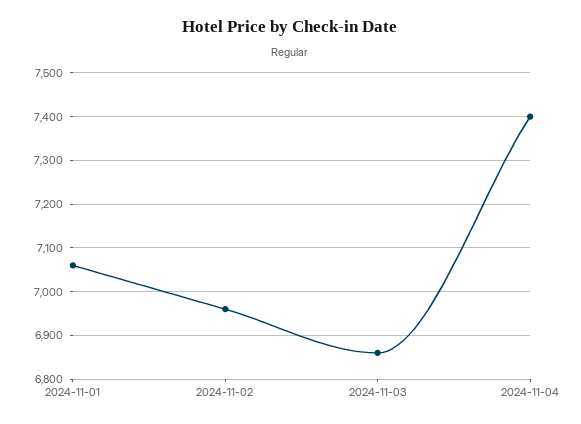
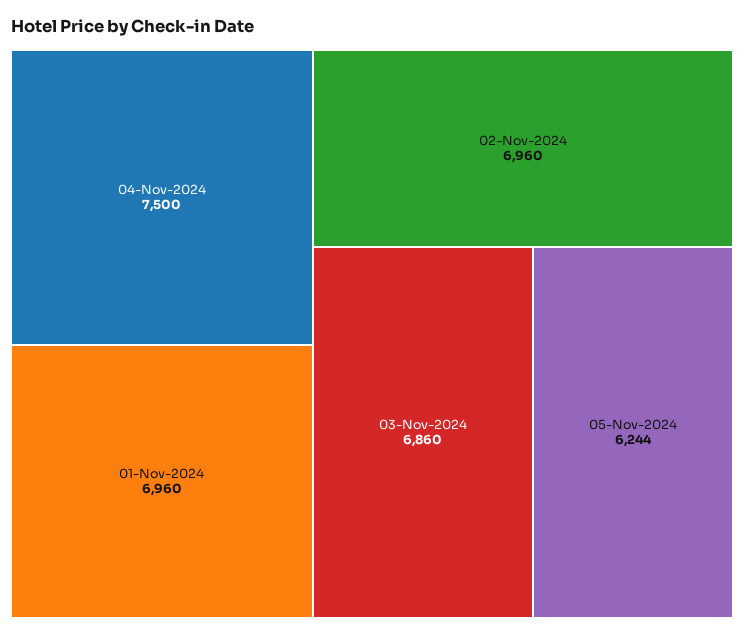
2024-11-01: 7060 -> 6960
2024-11-04: 7400 -> 7500
05-Nov-2024: none -> 6244

